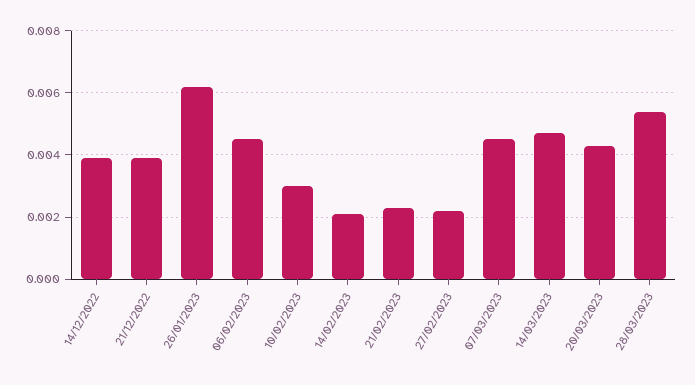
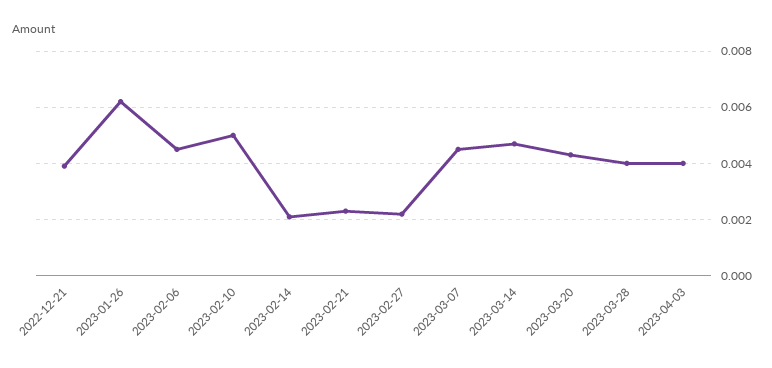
14/12/2022: 0.004 -> none
10/02/2023: 0.003 -> 0.005
28/03/2023: 0.0055 -> 0.004
2023-04-03: none -> 0.004

